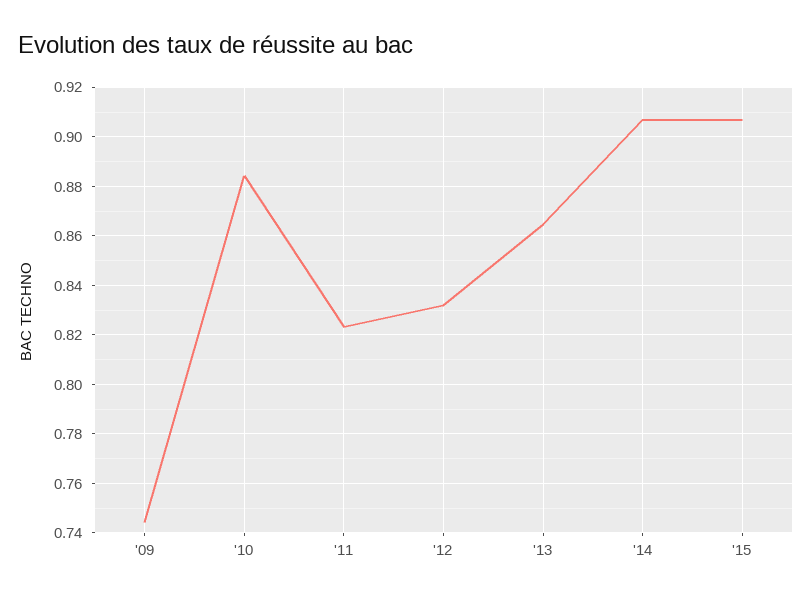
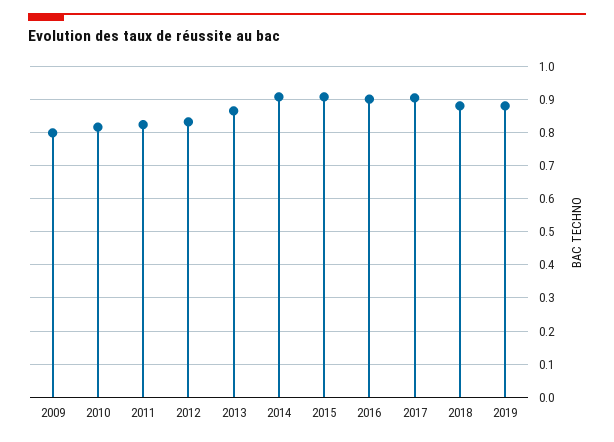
'09: 0.745 -> 0.8
'10: 0.885 -> 0.82
2016: none -> 0.9
2017: none -> 0.9
2018: none -> 0.88
2019: none -> 0.88

